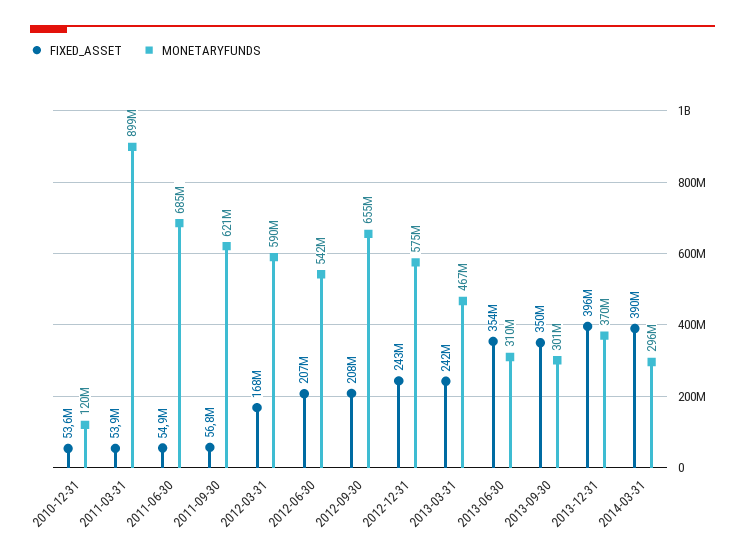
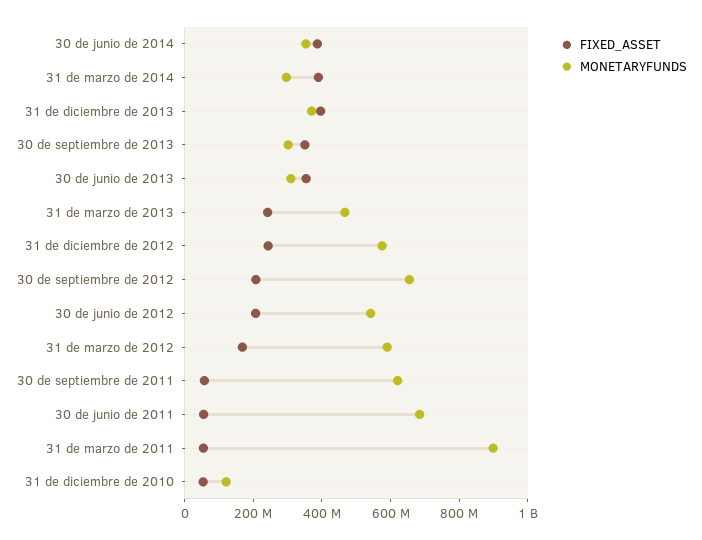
FIXED_ASSET, 30 de junio de 2014: none -> 400000000
MONETARYFUNDS, 30 de junio de 2014: none -> 350000000

